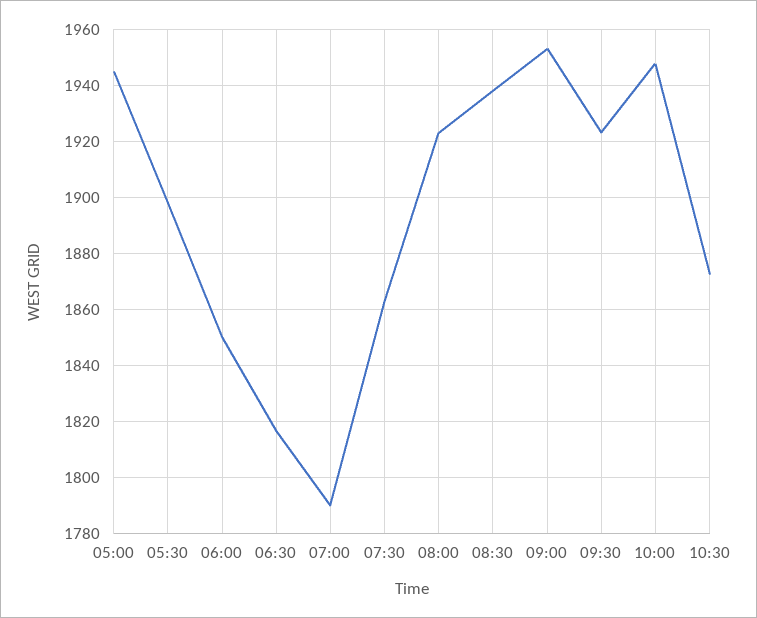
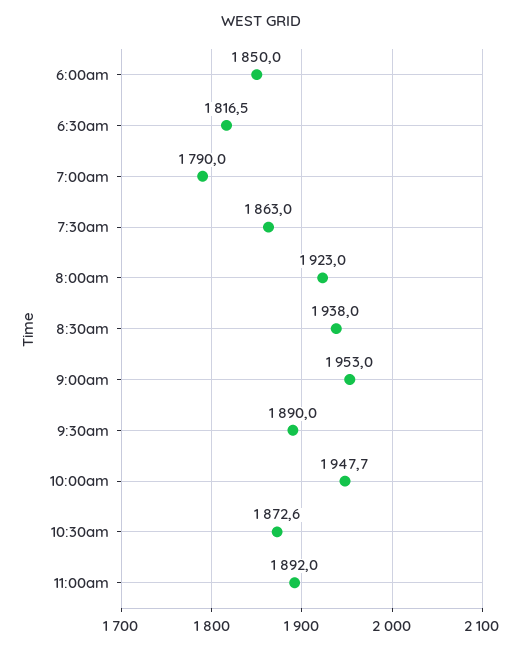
05:00: 1945 -> none
05:30: 1897.5 -> none
09:30: 1922.5 -> 1890
11:00am: none -> 1892

